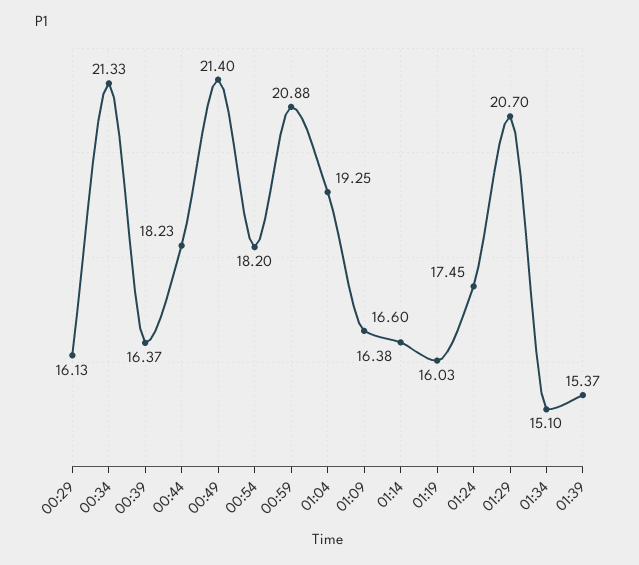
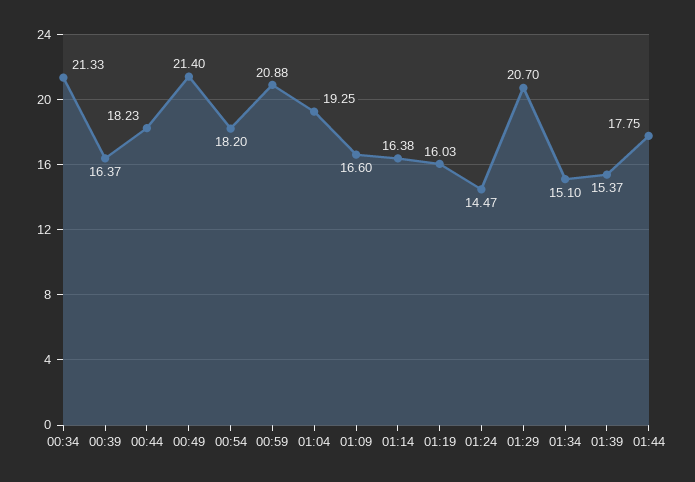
00:29: 16.13 -> none
01:24: 17.45 -> 14.47
01:44: none -> 17.75

